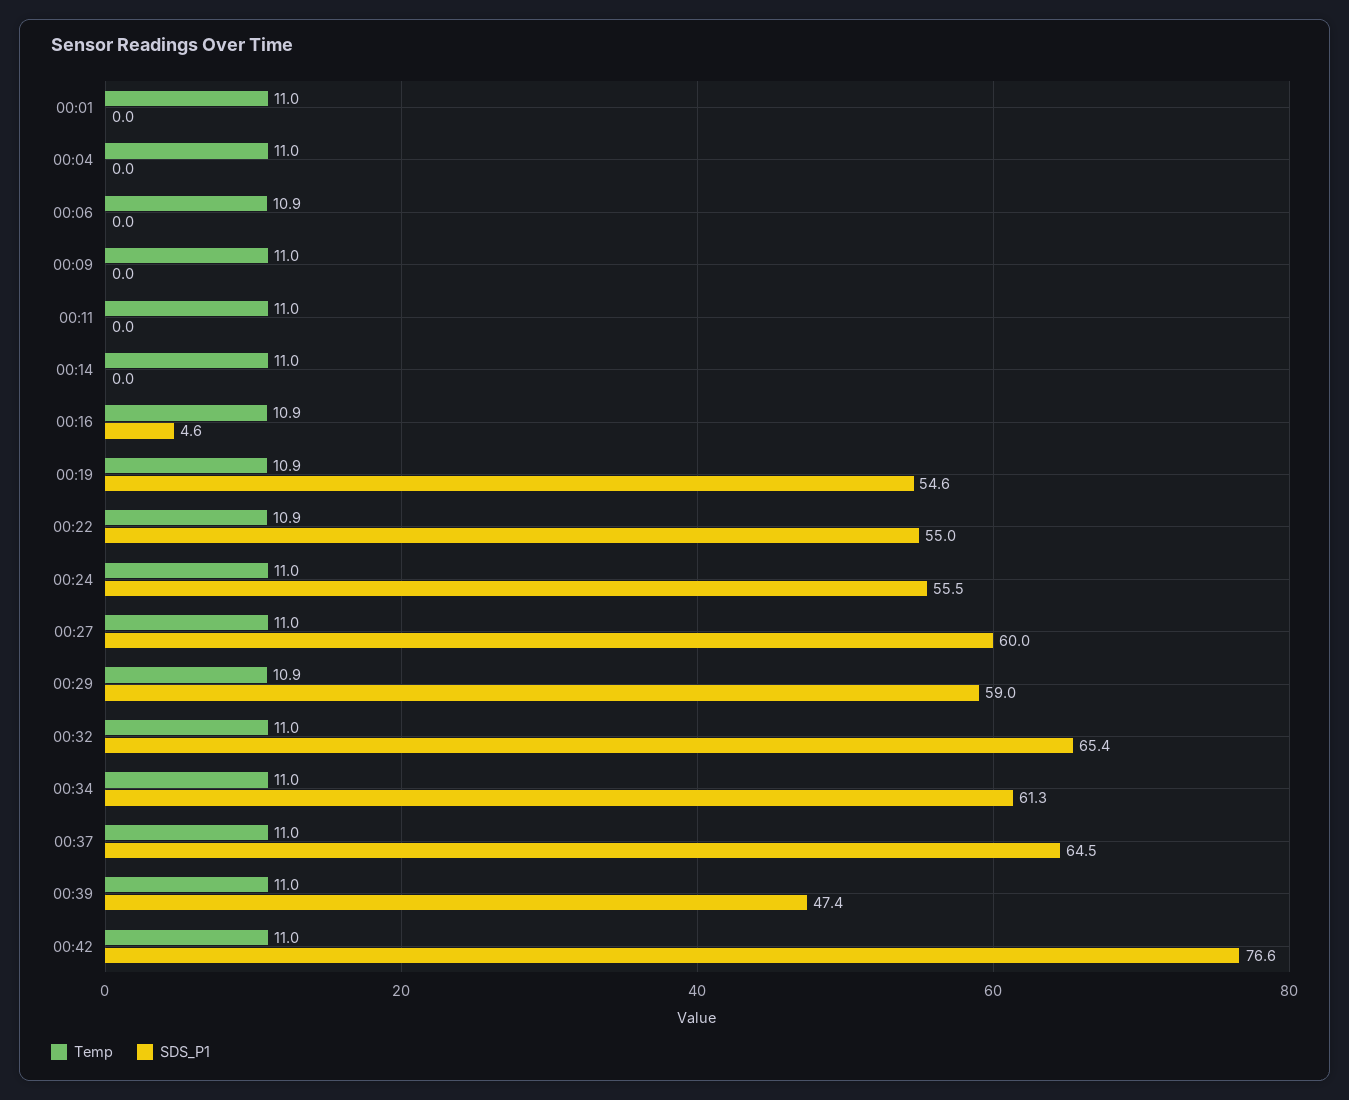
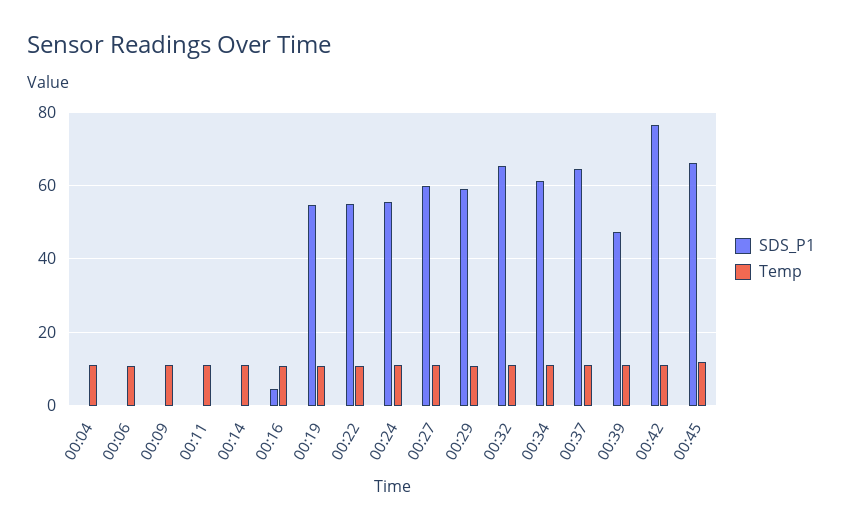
Temp, 00:01: 11 -> none
SDS_P1, 00:01: 0 -> none
SDS_P1, 00:45: none -> 66
Temp, 00:45: none -> 12

